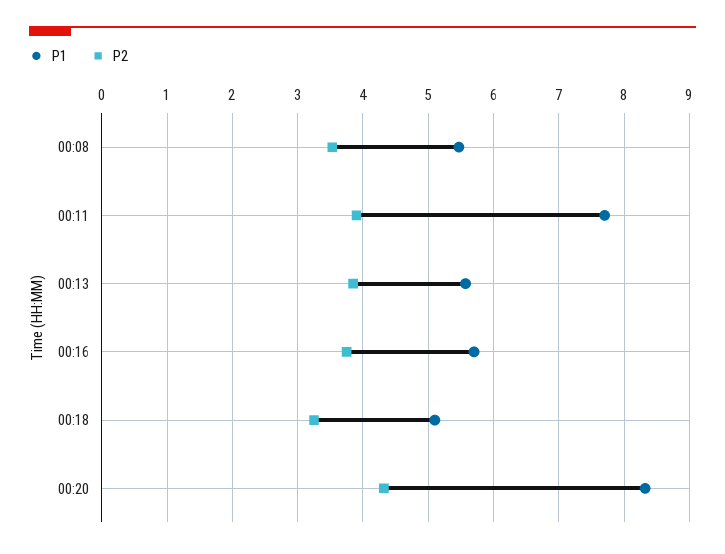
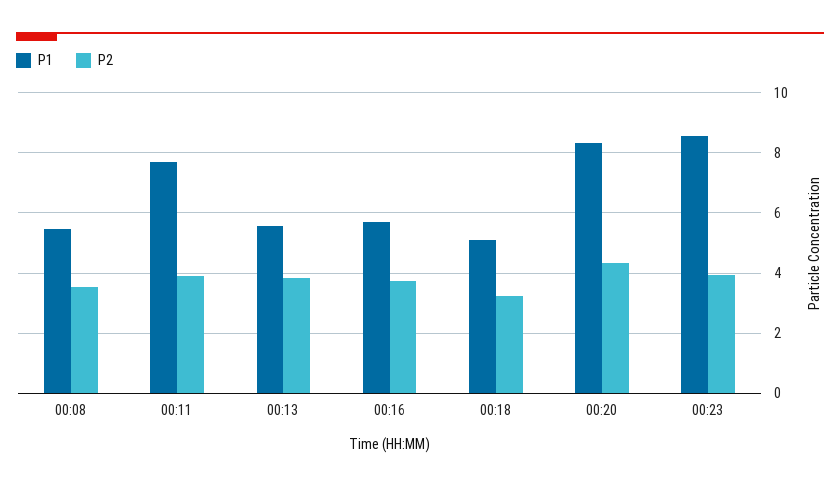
P1, 00:23: none -> 8.6
P2, 00:23: none -> 4

